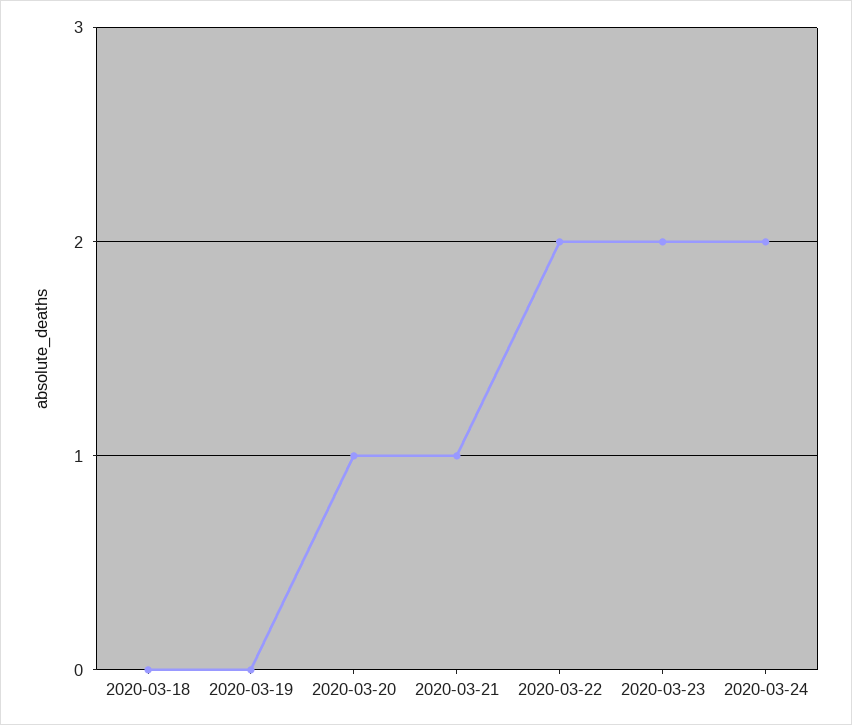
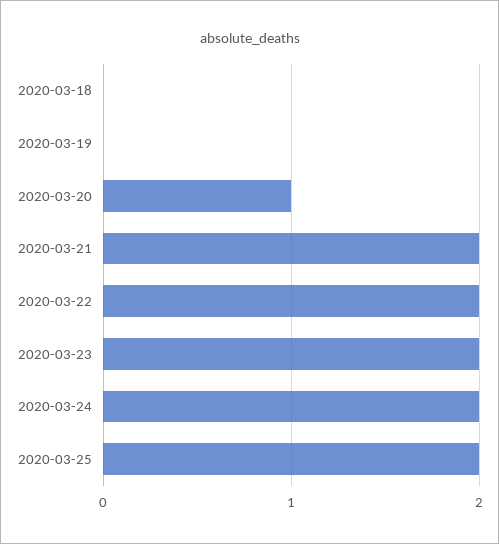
2020-03-21: 1 -> 2
2020-03-25: none -> 2

